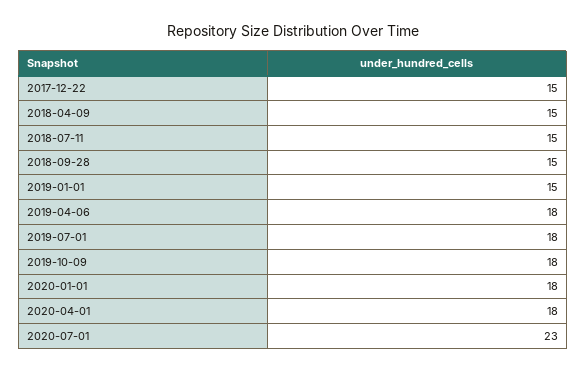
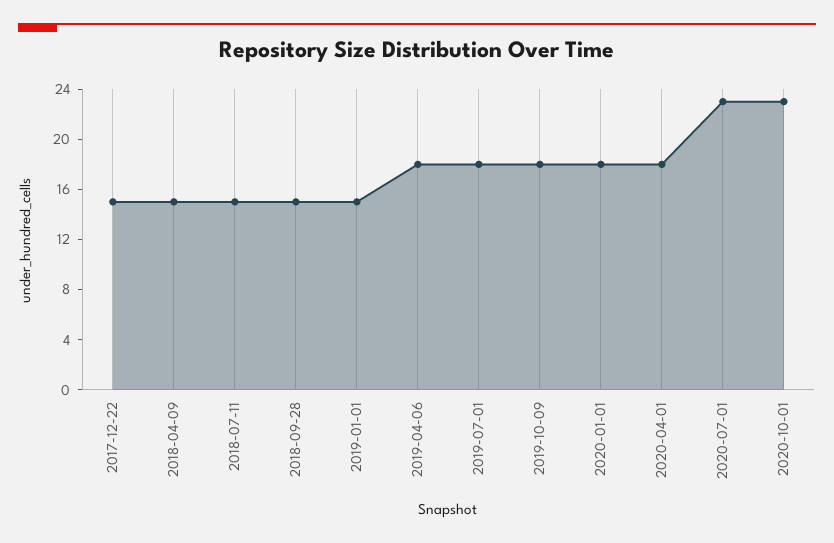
2020-10-01: none -> 23

